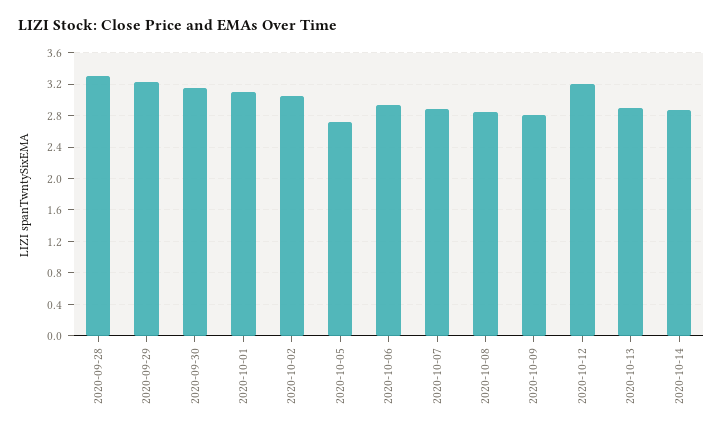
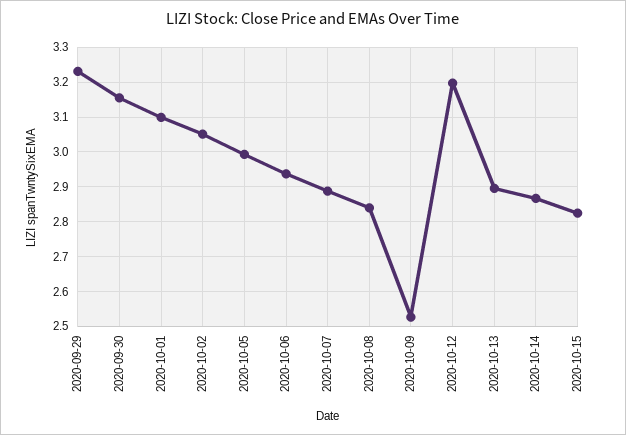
2020-09-28: 3.3 -> none
2020-10-05: 2.7 -> 3
2020-10-09: 2.8 -> 2.52
2020-10-15: none -> 2.82

